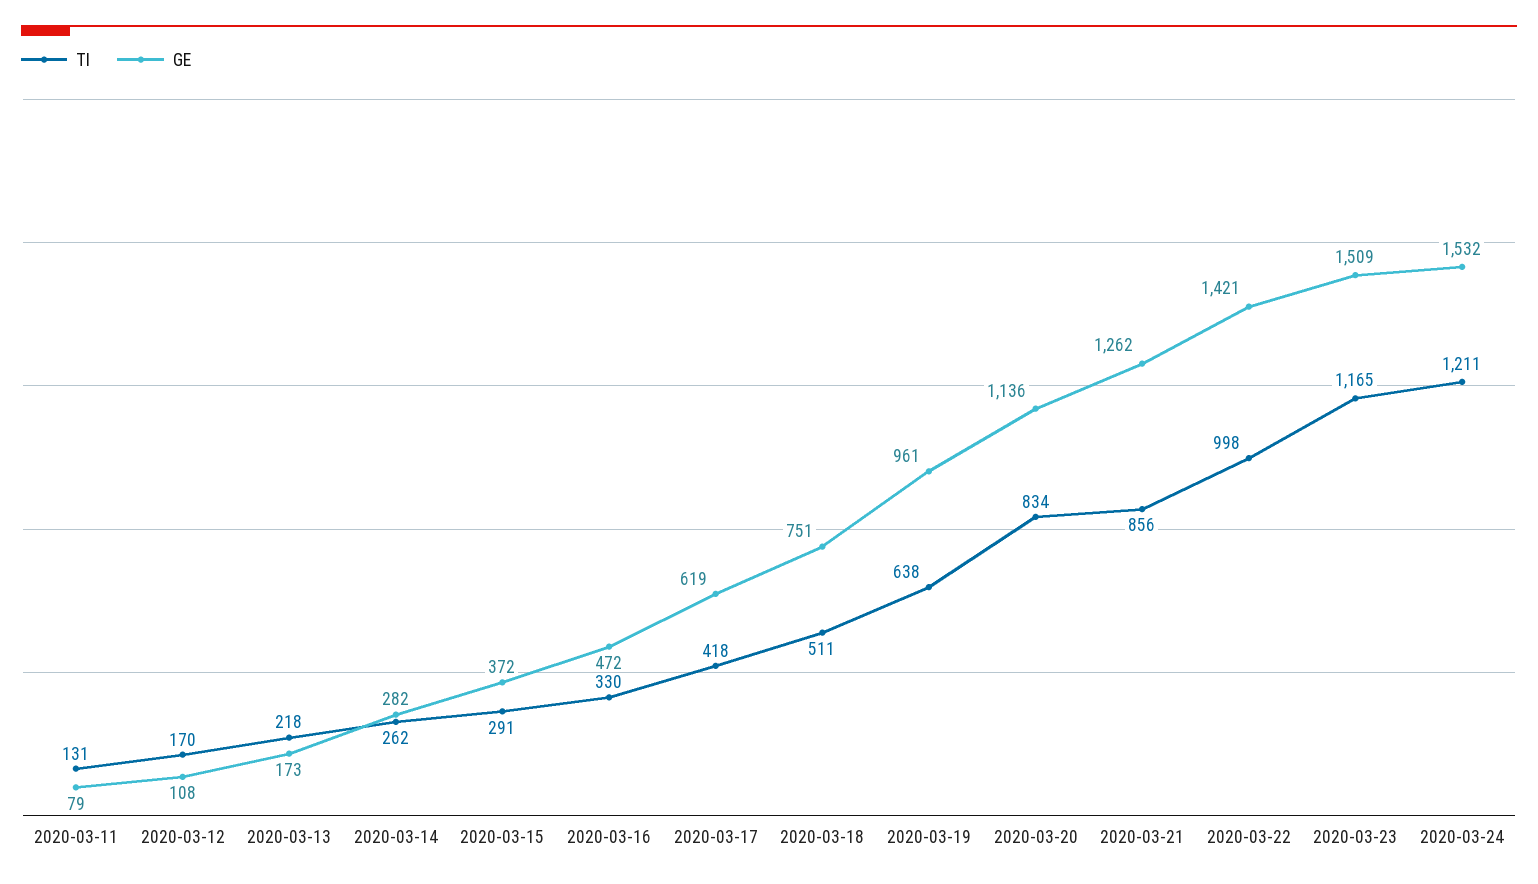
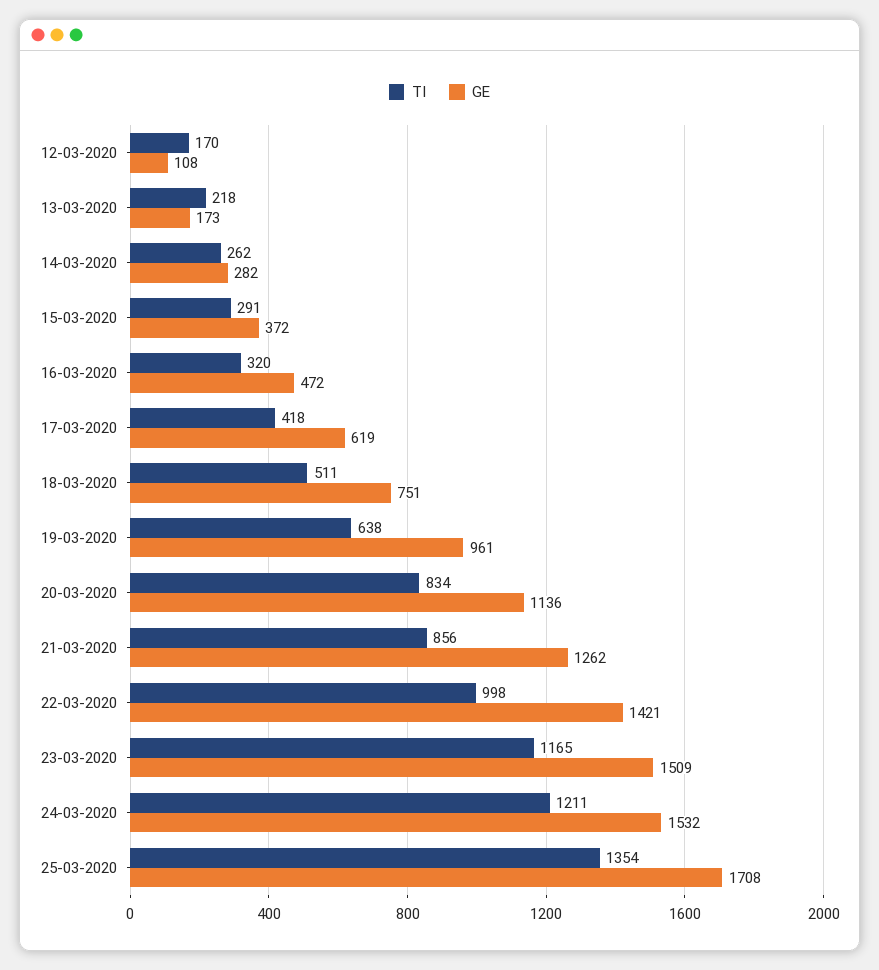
TI, 2020-03-11: 131 -> none
GE, 2020-03-11: 79 -> none
TI, 2020-03-16: 330 -> 320
TI, 25-03-2020: none -> 1354
GE, 25-03-2020: none -> 1708

